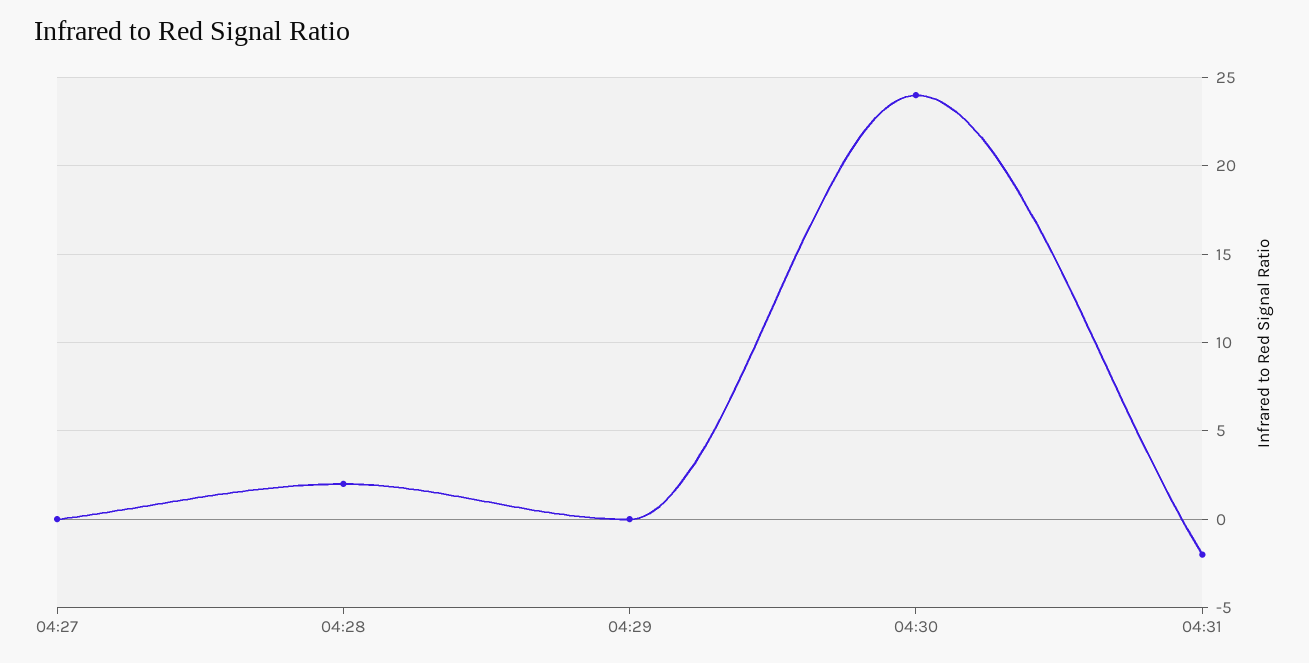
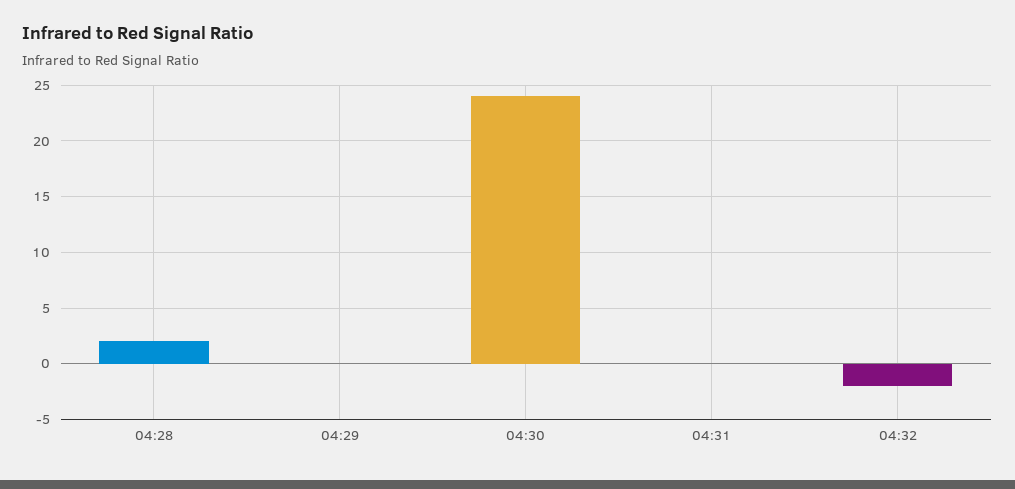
04:27: 0 -> none
04:31: -2 -> 0
04:32: none -> -2

